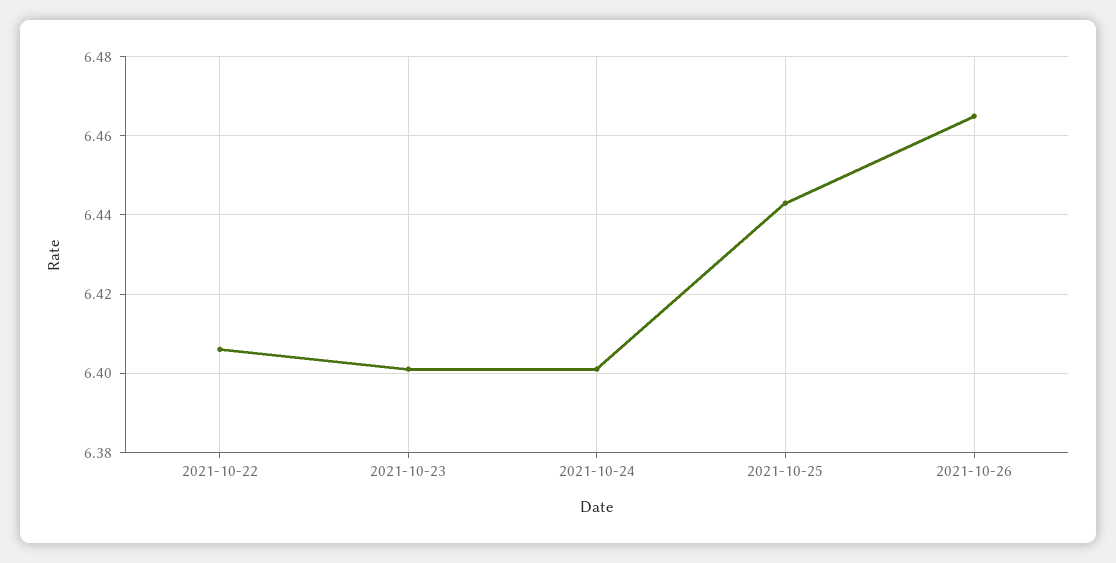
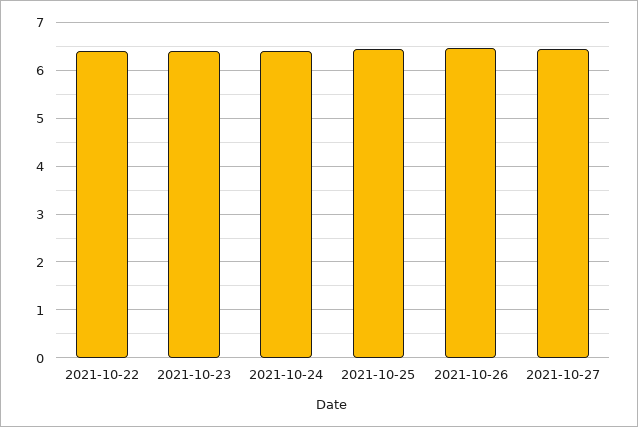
2021-10-27: none -> 6.4

